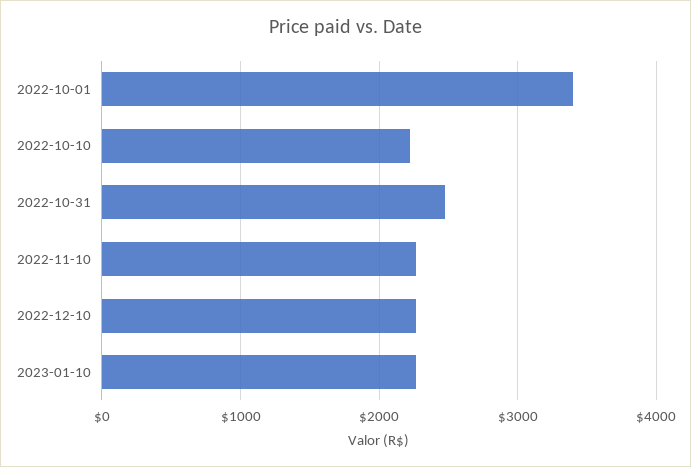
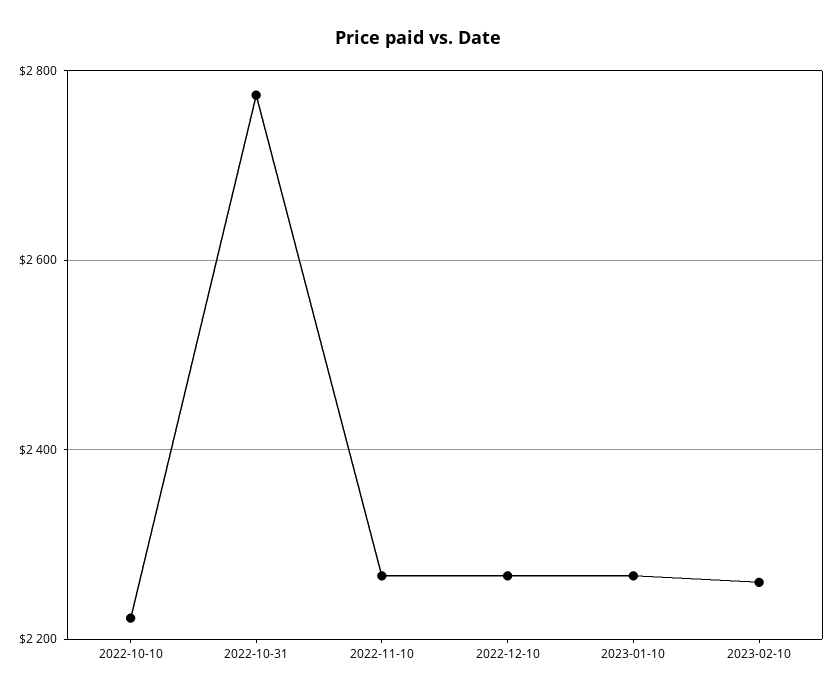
2022-10-01: 3400 -> none
2022-10-31: 2500 -> 2780
2023-02-10: none -> 2260

